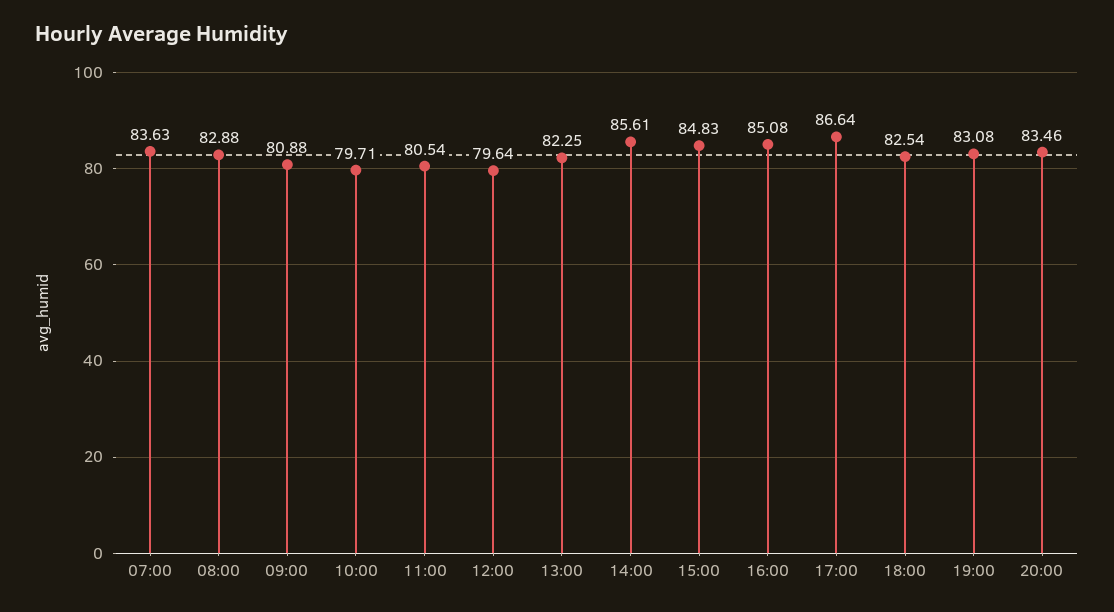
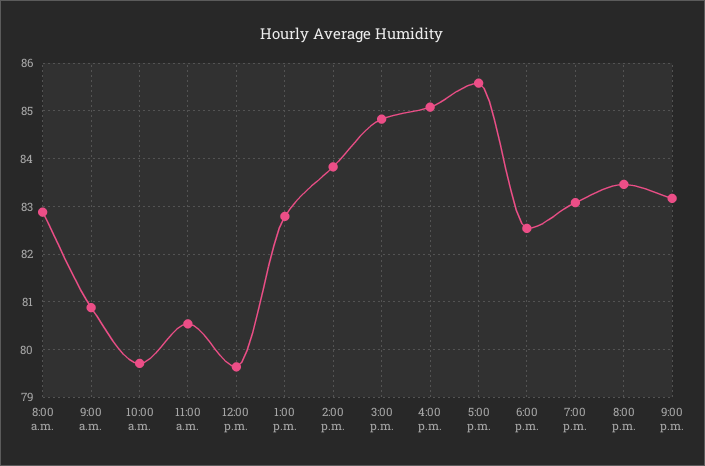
07:00: 83.63 -> none
13:00: 82.25 -> 82.8
14:00: 85.61 -> 83.8
17:00: 86.64 -> 85.6
9:00 p.m.: none -> 83.2

